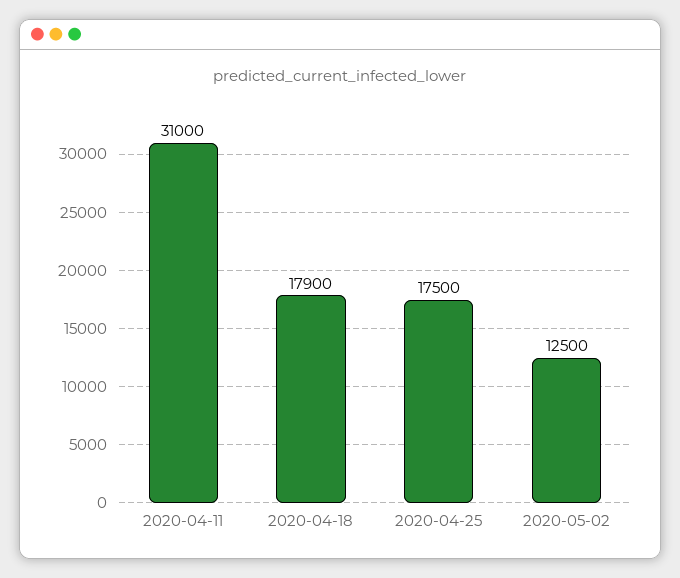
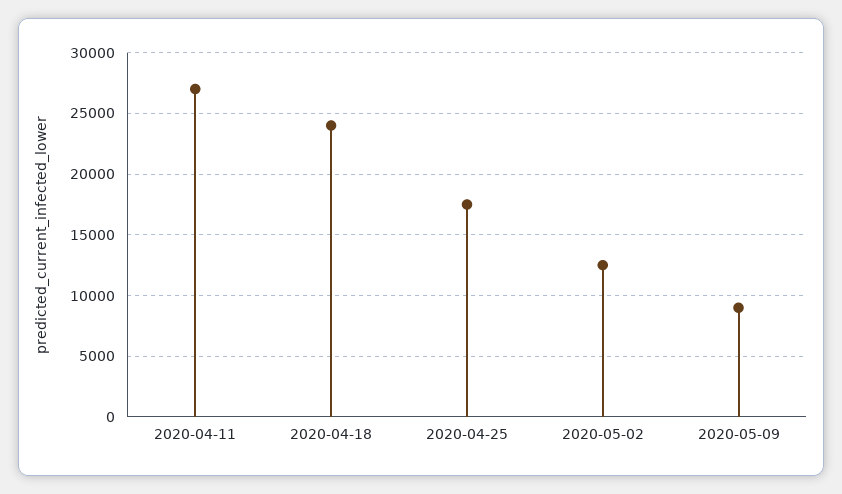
2020-04-11: 31000 -> 27000
2020-04-18: 17900 -> 24000
2020-05-09: none -> 9000

